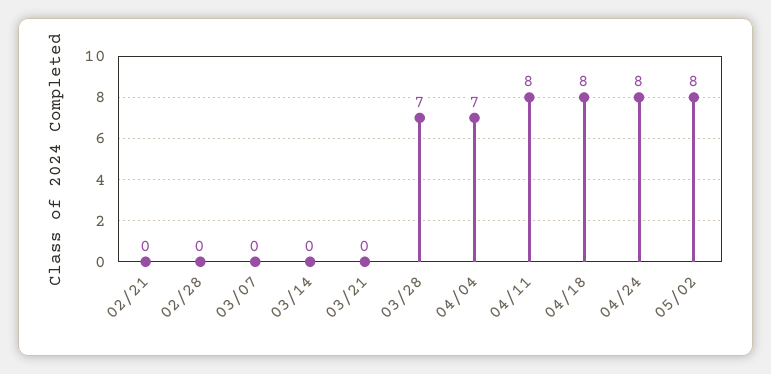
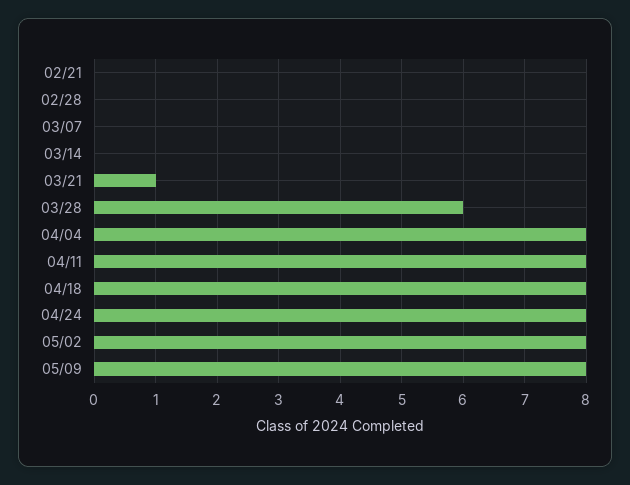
03/21: 0 -> 1
03/28: 7 -> 6
04/04: 7 -> 8
05/09: none -> 8

